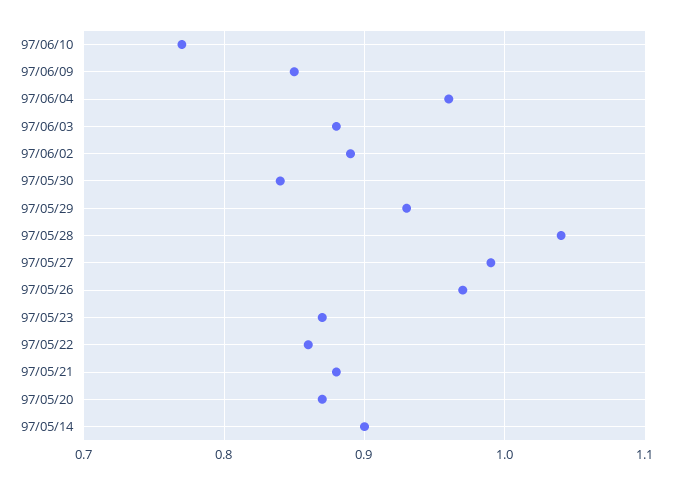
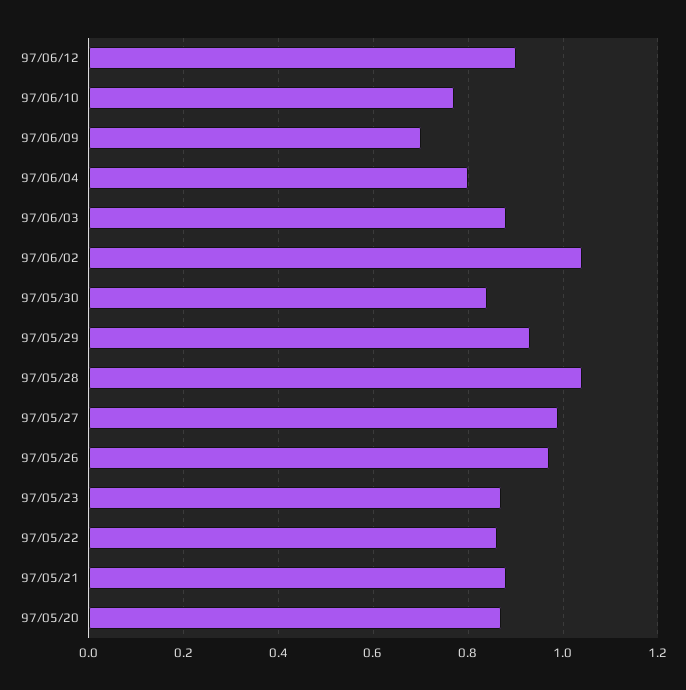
97/06/09: 0.85 -> 0.7
97/06/04: 0.96 -> 0.8
97/06/02: 0.89 -> 1.05
97/05/14: 0.9 -> none
97/06/12: none -> 0.9

